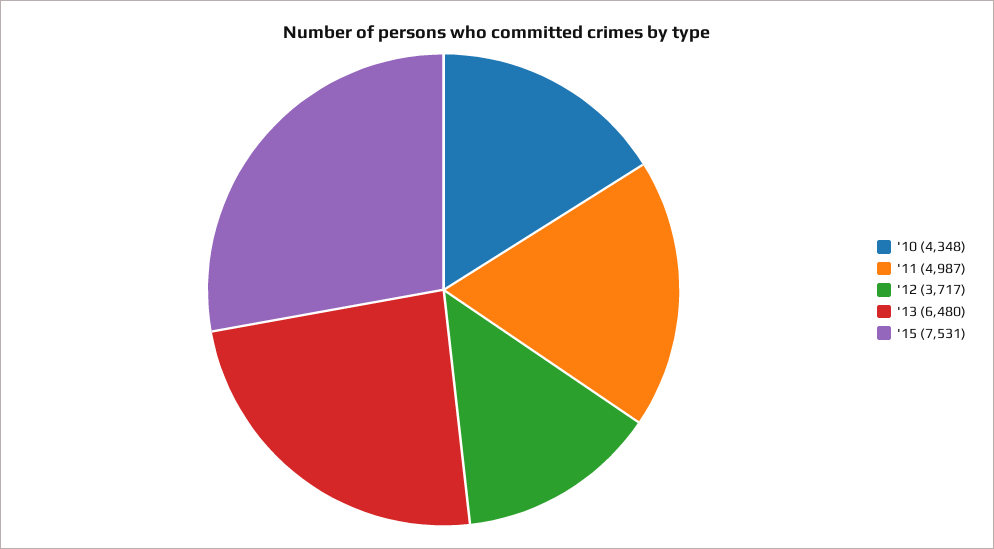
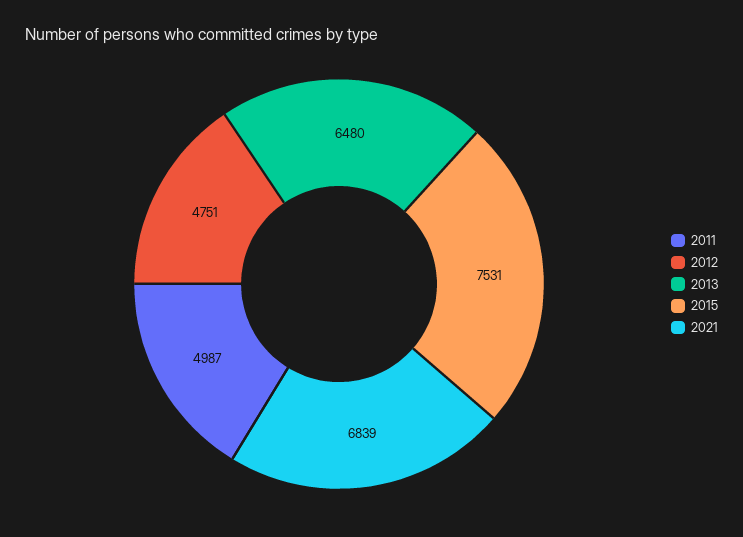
'10: 4348 -> none
'12: 3717 -> 4751
2021: none -> 6839

